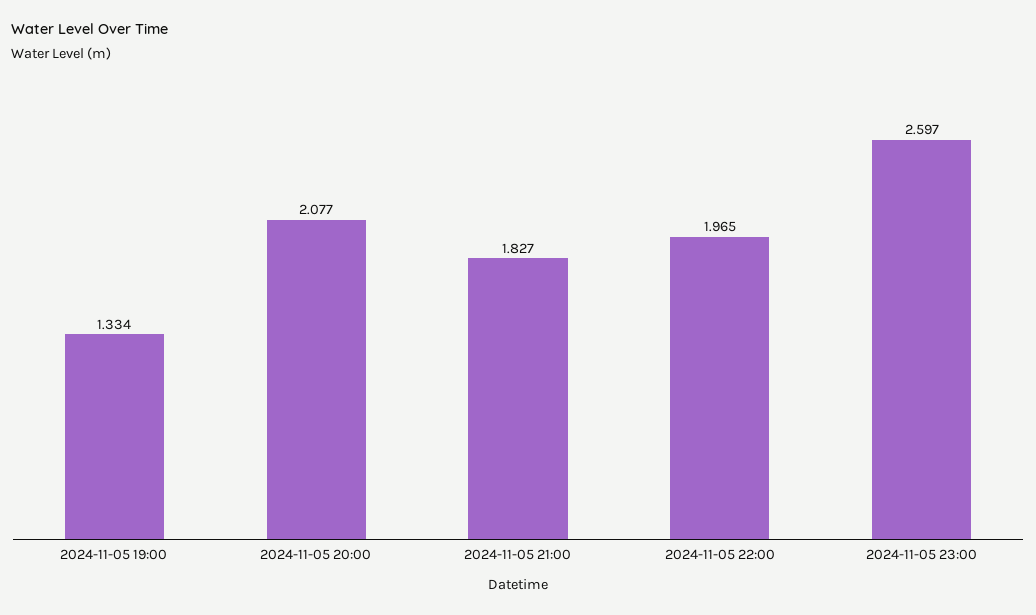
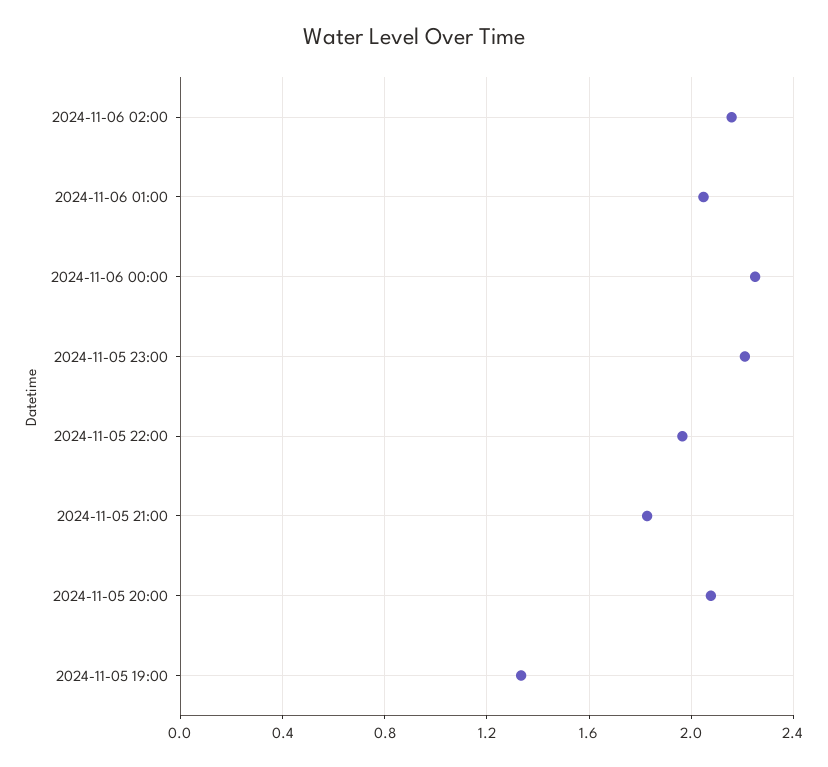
2024-11-05 23:00: 2.597 -> 2.2
2024-11-06 02:00: none -> 2.15
2024-11-06 01:00: none -> 2.05
2024-11-06 00:00: none -> 2.25

